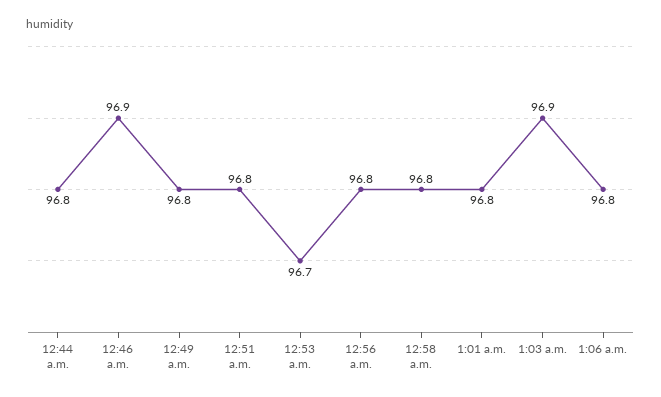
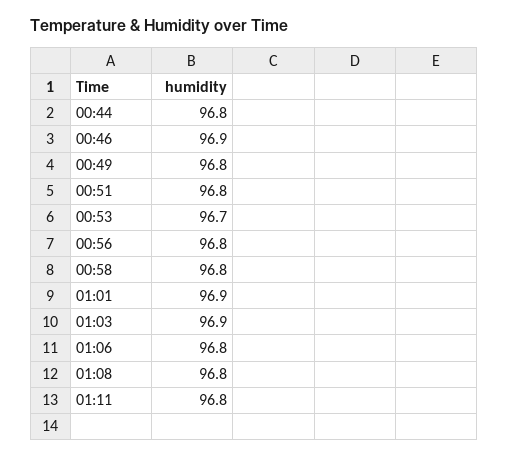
1:01 a.m.: 96.8 -> 96.9
01:08: none -> 96.8
01:11: none -> 96.8

